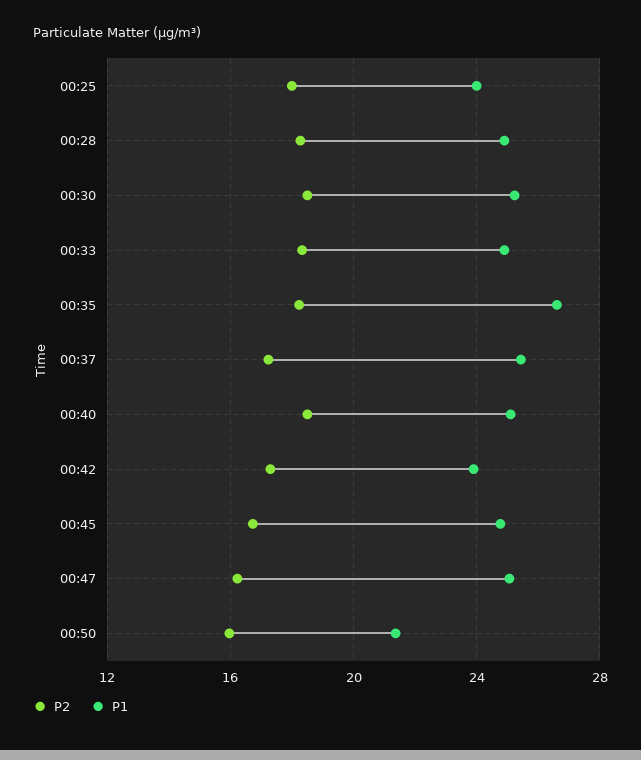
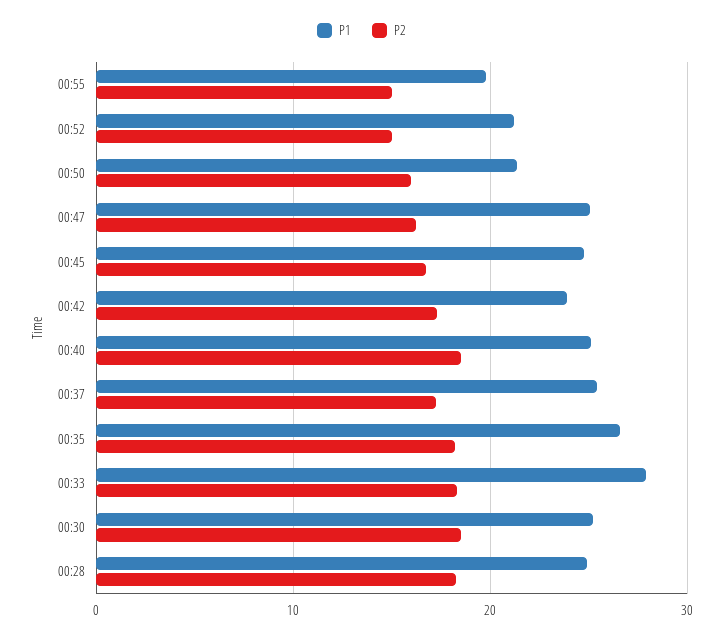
P2, 00:25: 18 -> none
P1, 00:25: 24 -> none
P1, 00:33: 25 -> 28
P1, 00:55: none -> 20
P2, 00:55: none -> 15
P1, 00:52: none -> 21
P2, 00:52: none -> 15

